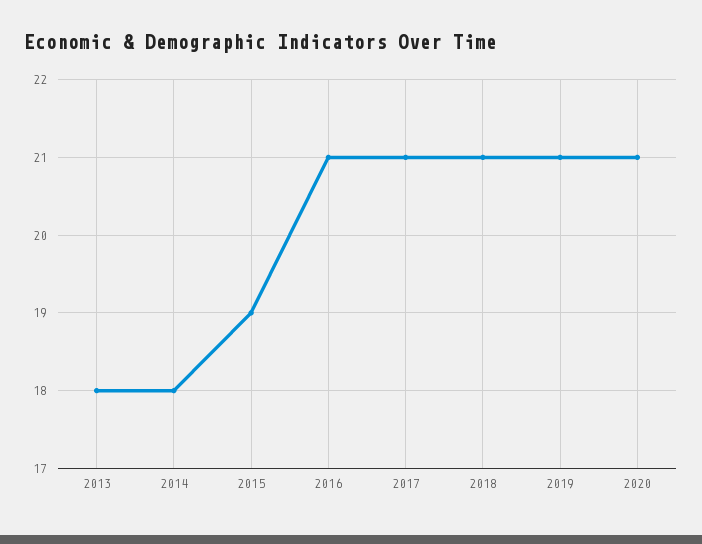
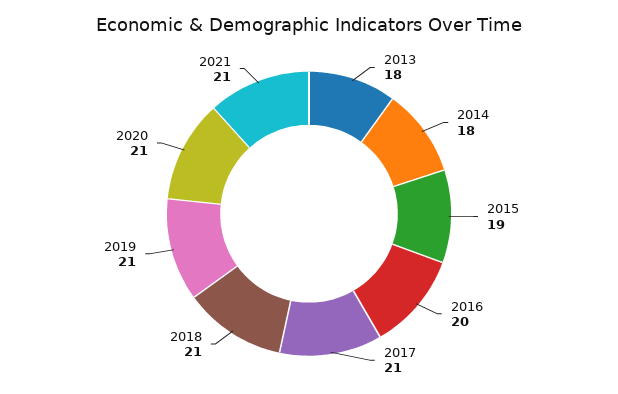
2016: 21 -> 20
2021: none -> 21

